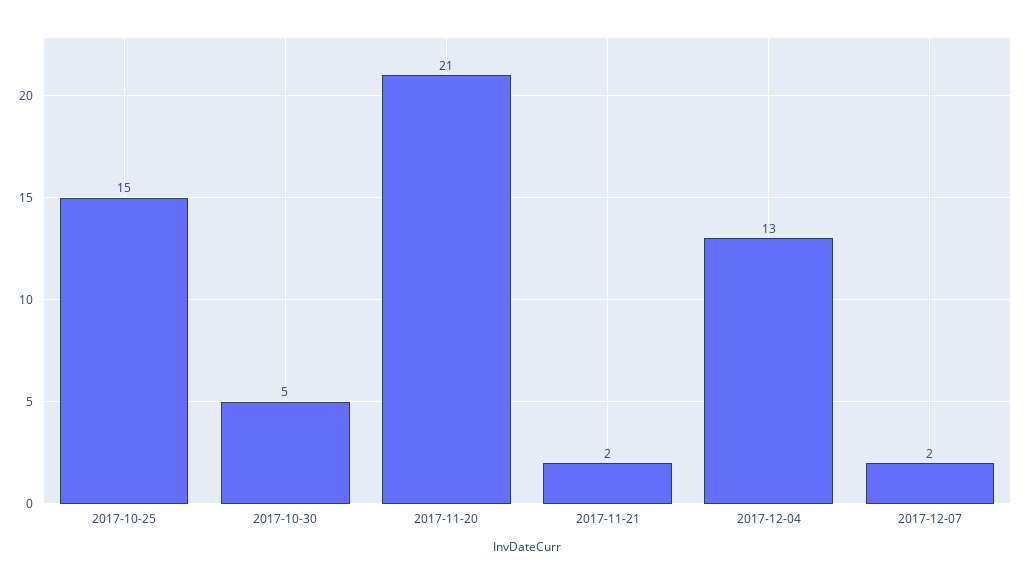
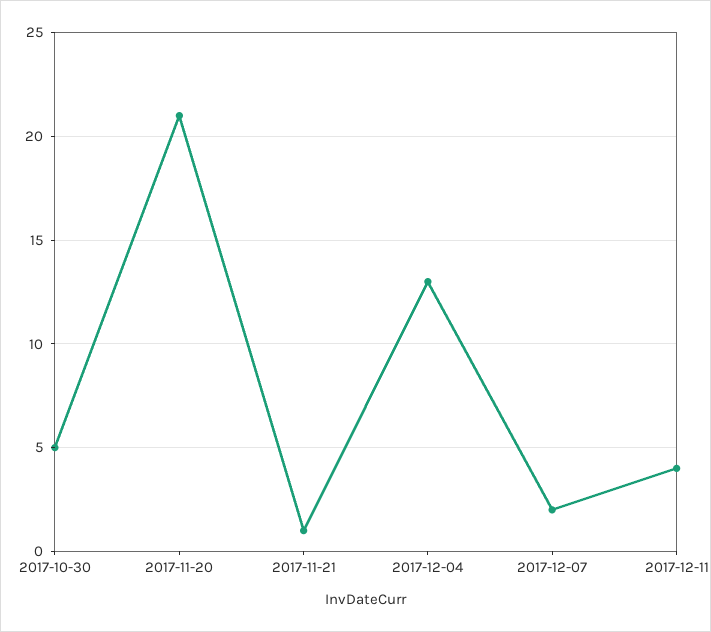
2017-10-25: 15 -> none
2017-11-21: 2 -> 1
2017-12-11: none -> 4

